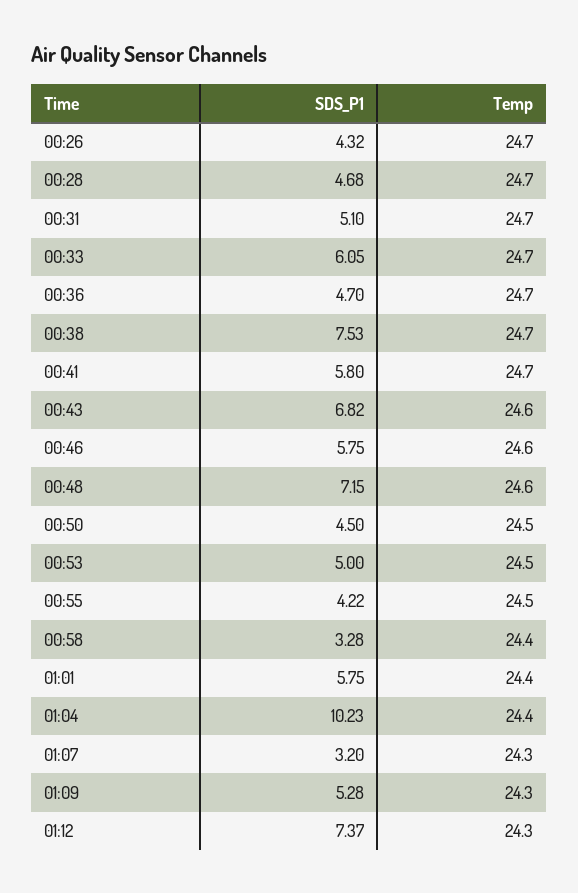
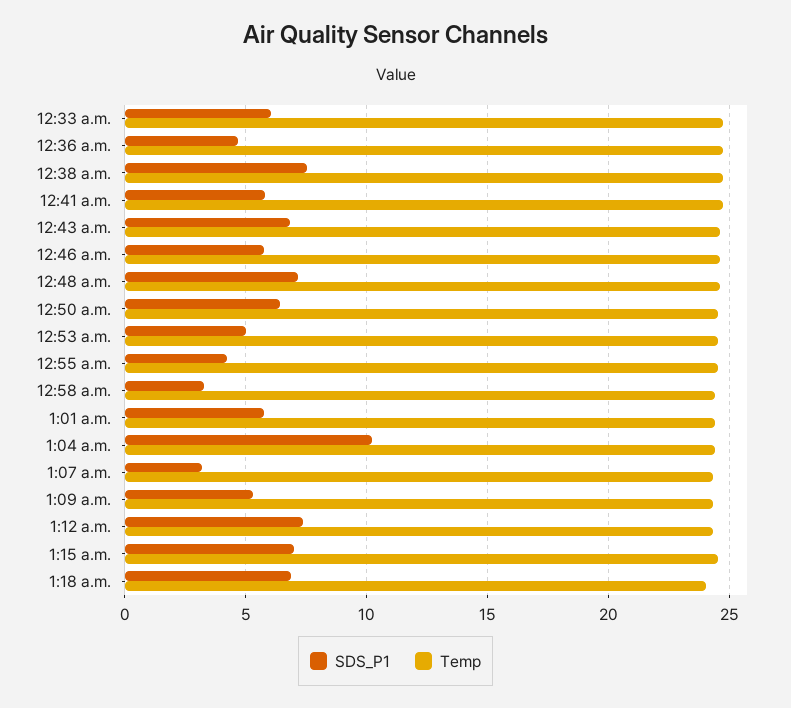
SDS_P1, 00:26: 4.32 -> none
Temp, 00:26: 24.7 -> none
SDS_P1, 00:28: 4.68 -> none
Temp, 00:28: 24.7 -> none
SDS_P1, 00:31: 5.1 -> none
Temp, 00:31: 24.7 -> none
SDS_P1, 00:50: 4.5 -> 6.5
SDS_P1, 1:15 a.m.: none -> 7
Temp, 1:15 a.m.: none -> 24.5
SDS_P1, 1:18 a.m.: none -> 7
Temp, 1:18 a.m.: none -> 24

